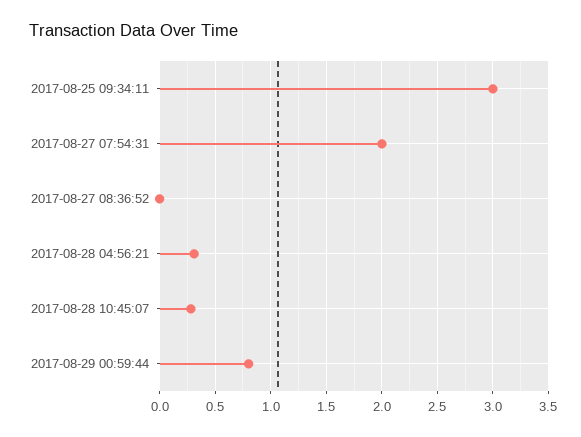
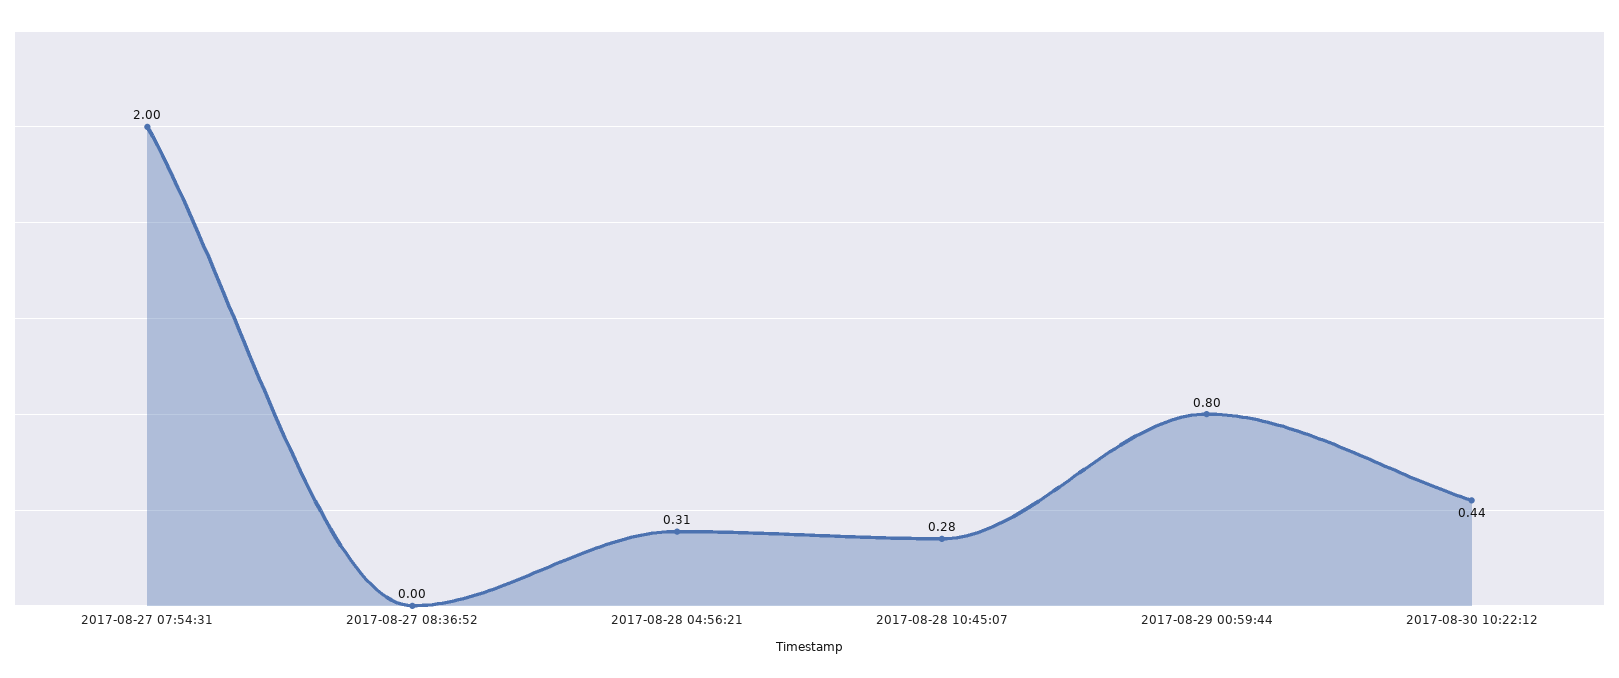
2017-08-25 09:34:11: 3 -> none
2017-08-30 10:22:12: none -> 0.44

